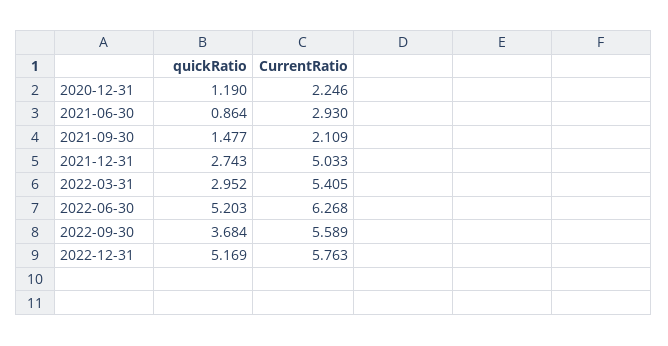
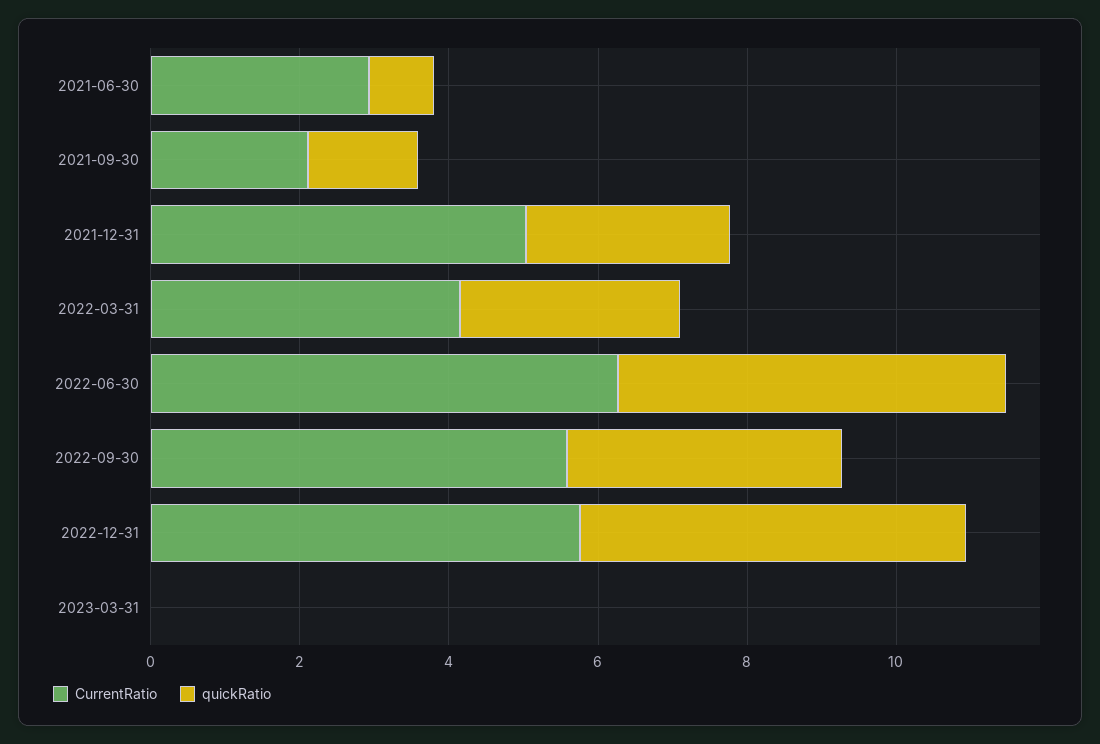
quickRatio, 2020-12-31: 1.19 -> none
CurrentRatio, 2020-12-31: 2.246 -> none
CurrentRatio, 2022-03-31: 5.405 -> 4
CurrentRatio, 2023-03-31: none -> 0
quickRatio, 2023-03-31: none -> 0

